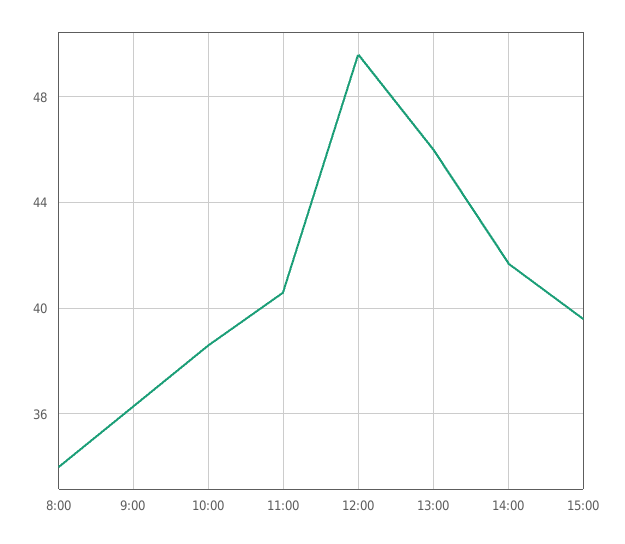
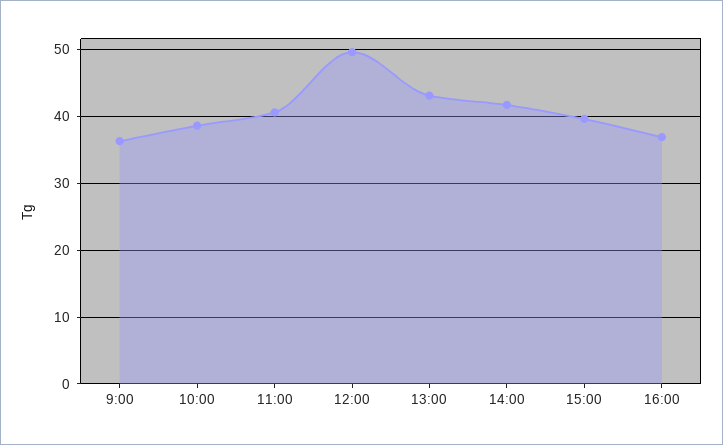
8:00: 34 -> none
13:00: 46 -> 43
16:00: none -> 37

